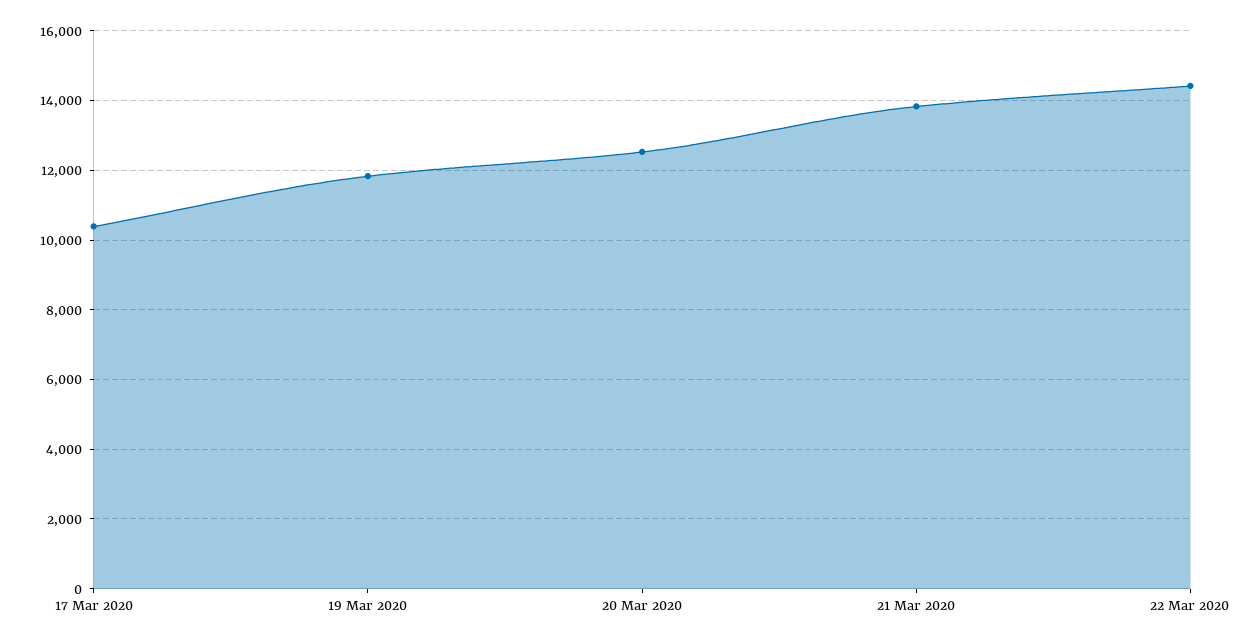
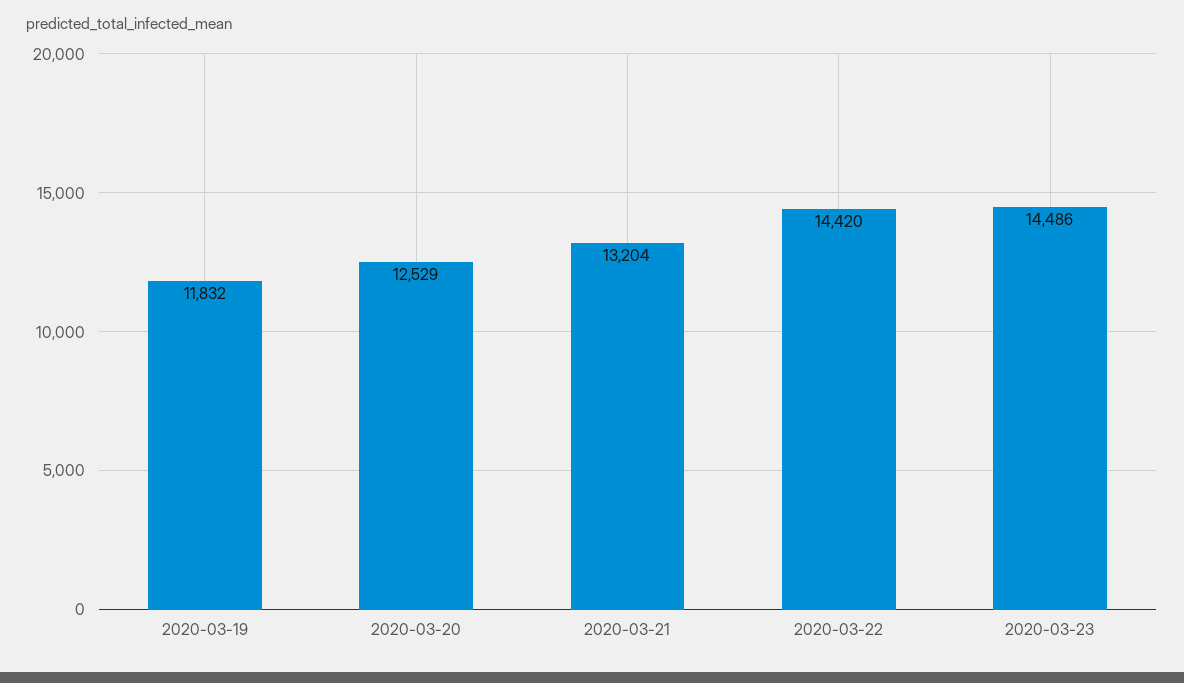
17 Mar 2020: 10400 -> none
21 Mar 2020: 13800 -> 13204
2020-03-23: none -> 14486

